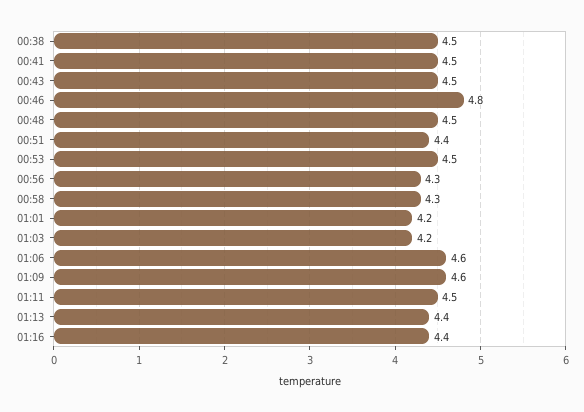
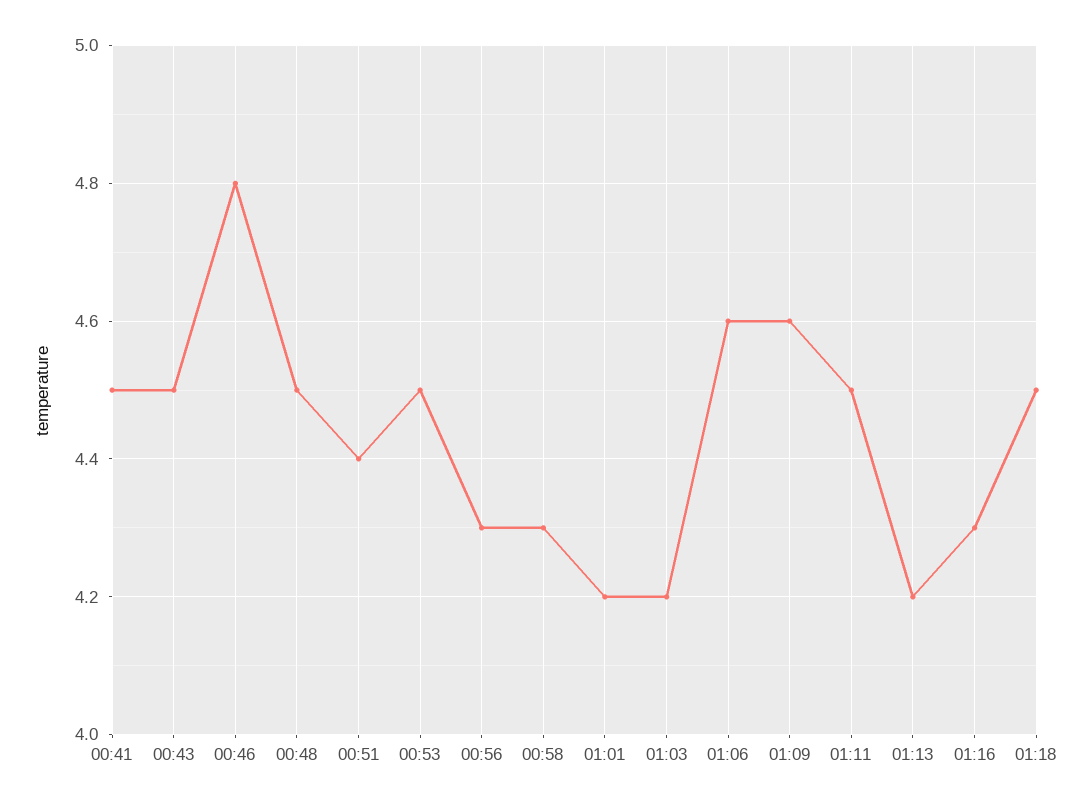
00:38: 4.5 -> none
01:13: 4.4 -> 4.2
01:16: 4.4 -> 4.3
01:18: none -> 4.5

